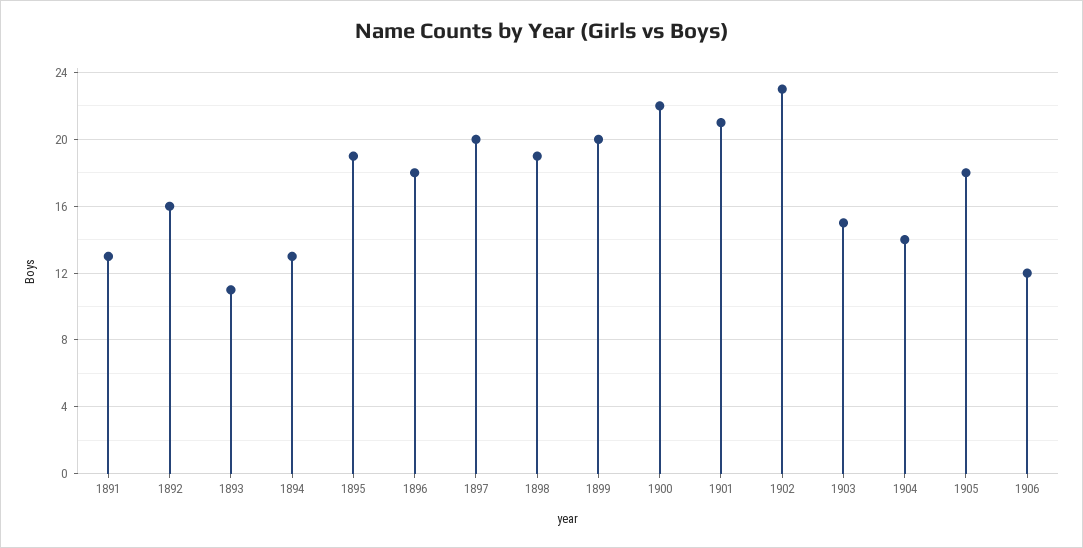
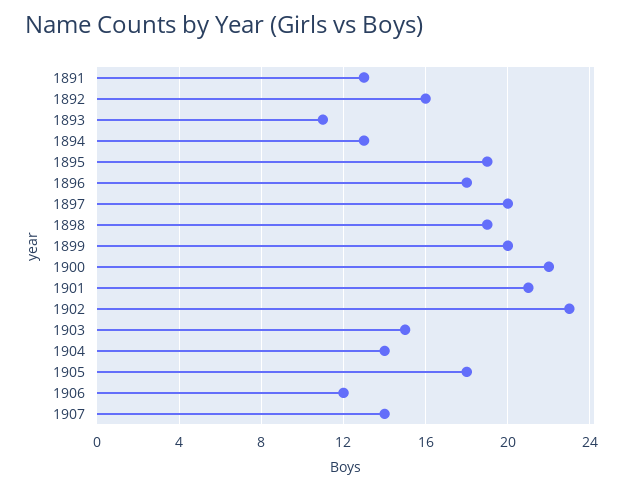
1907: none -> 14

